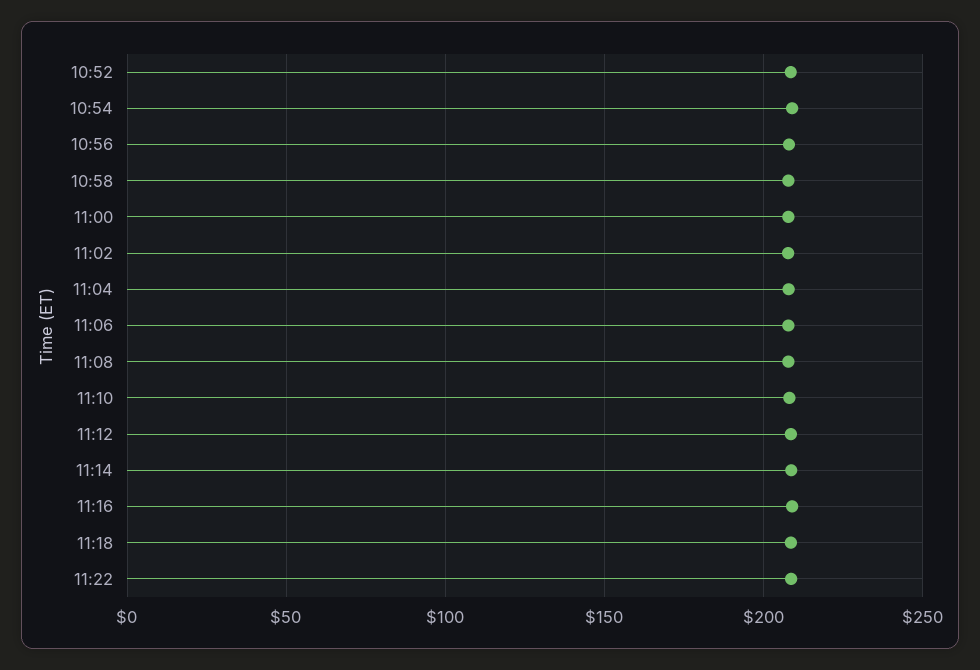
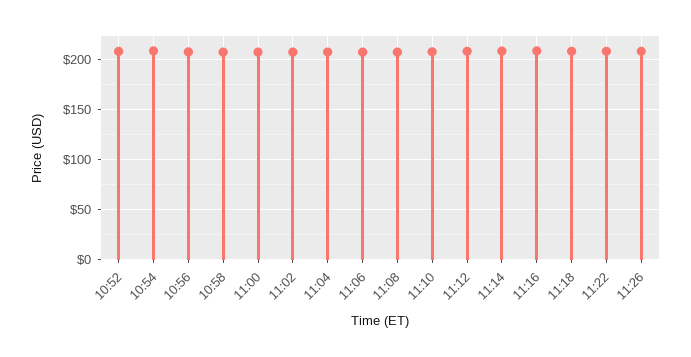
11:26: none -> 210

